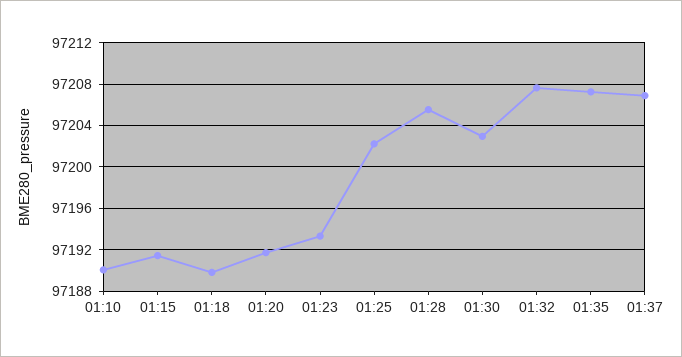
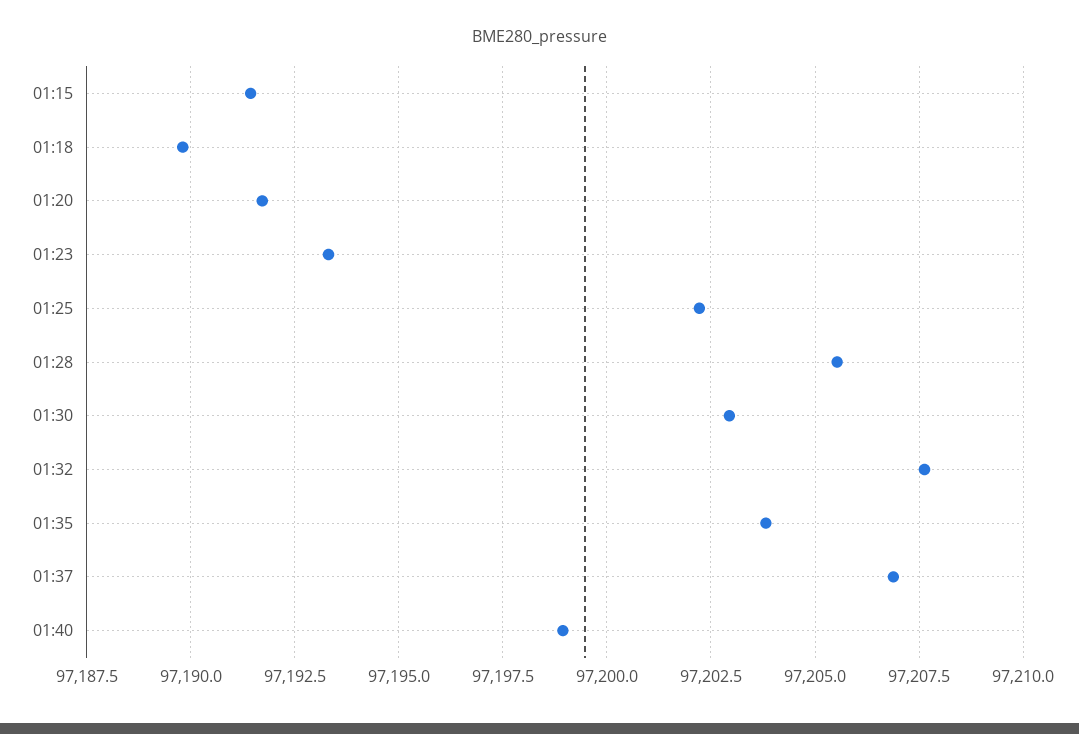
01:10: 97190 -> none
01:35: 97207 -> 97203.75
01:40: none -> 97199

